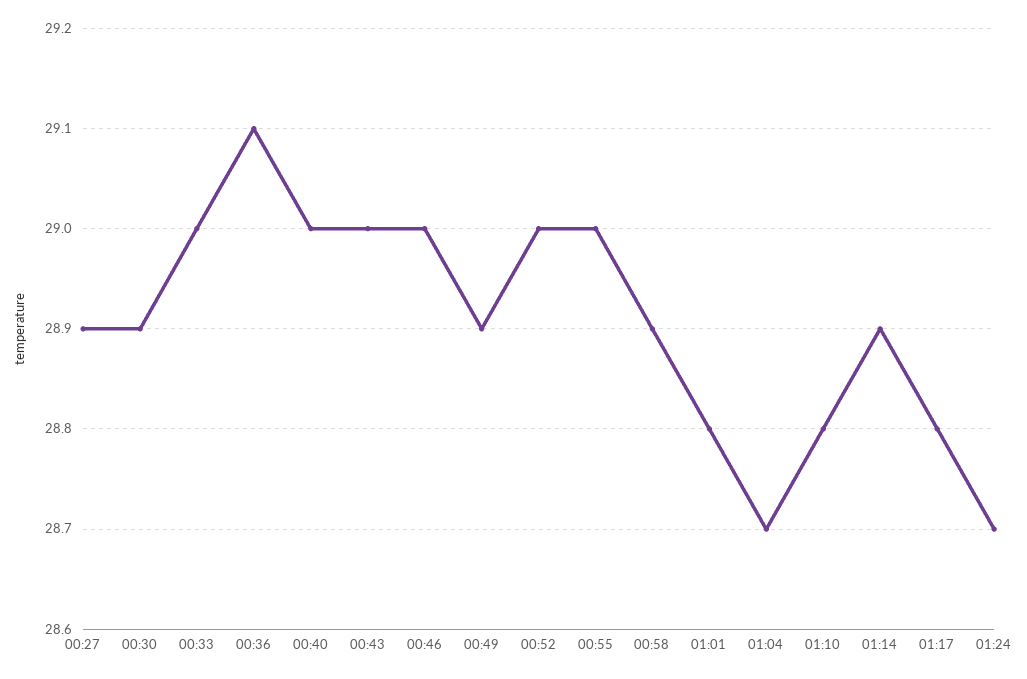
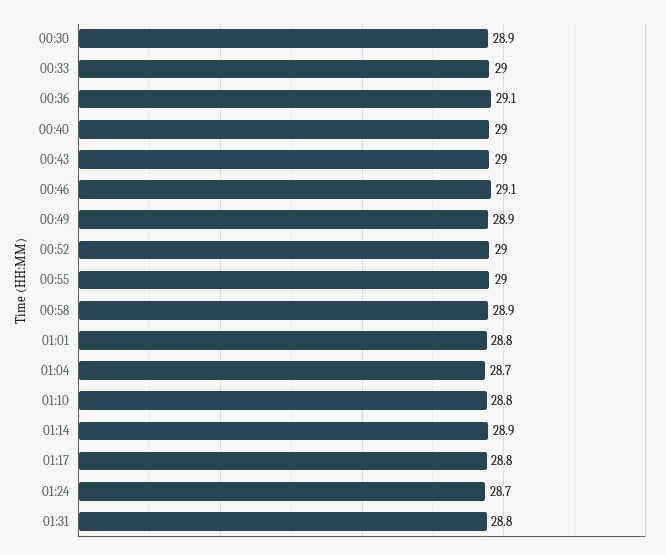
00:27: 28.9 -> none
00:46: 29 -> 29.1
01:31: none -> 28.8

